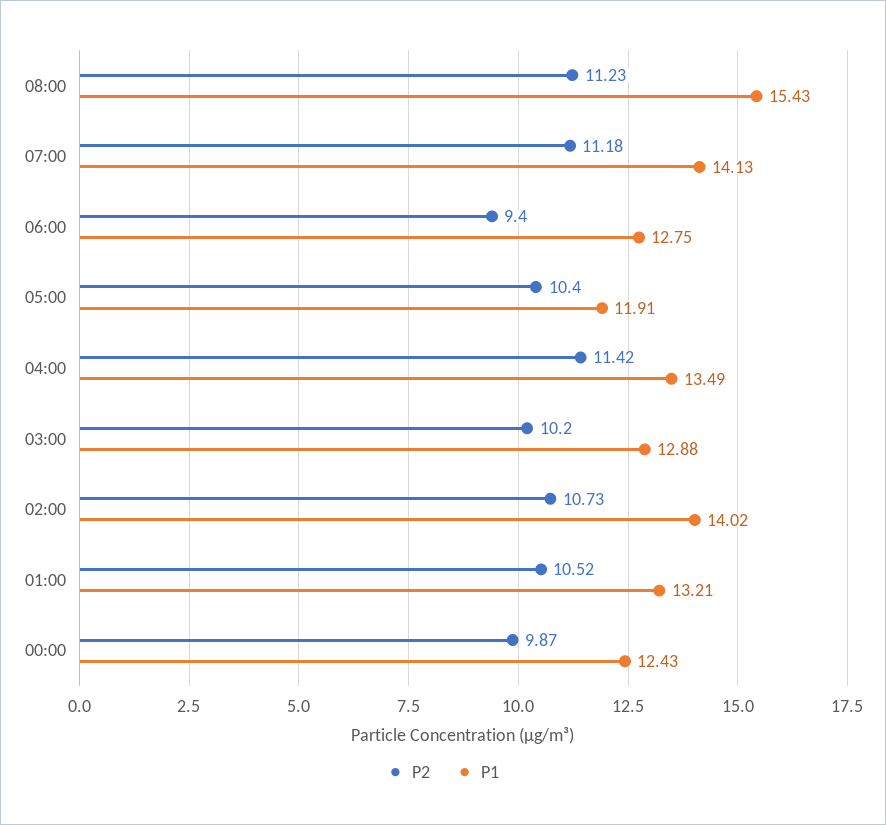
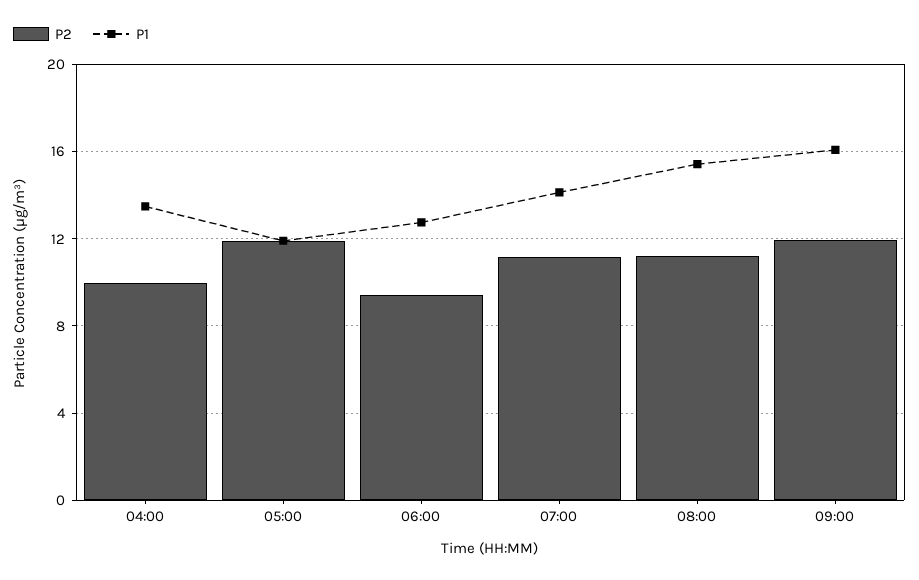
P2, 05:00: 10.4 -> 12
P2, 04:00: 11.42 -> 10
P2, 03:00: 10.2 -> none
P1, 03:00: 12.88 -> none
P2, 02:00: 10.73 -> none
P1, 02:00: 14.02 -> none
P2, 01:00: 10.52 -> none
P1, 01:00: 13.21 -> none
P2, 00:00: 9.87 -> none
P1, 00:00: 12.43 -> none
P2, 09:00: none -> 12
P1, 09:00: none -> 16

